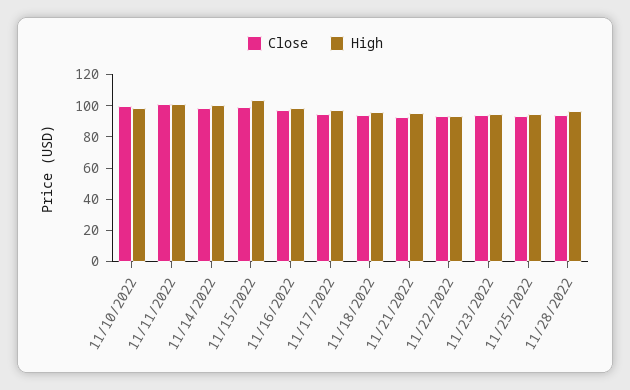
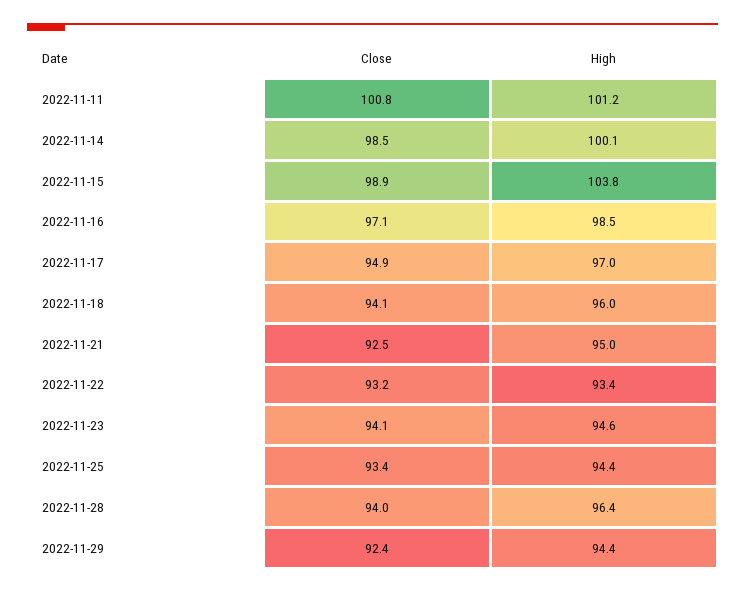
Close, 11/10/2022: 100 -> none
High, 11/10/2022: 100 -> none
Close, 2022-11-29: none -> 92.4
High, 2022-11-29: none -> 94.4

